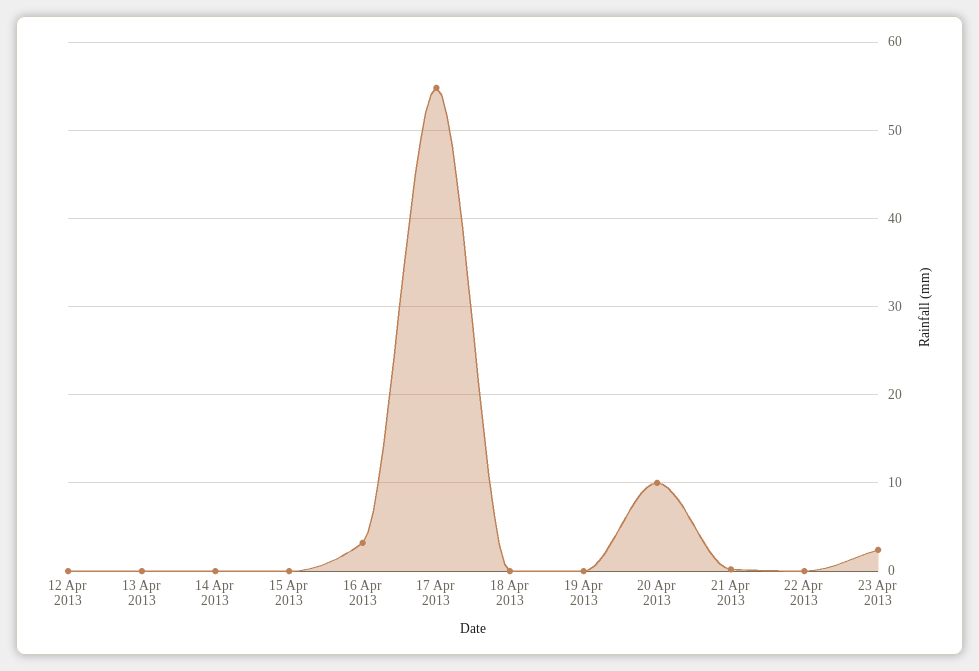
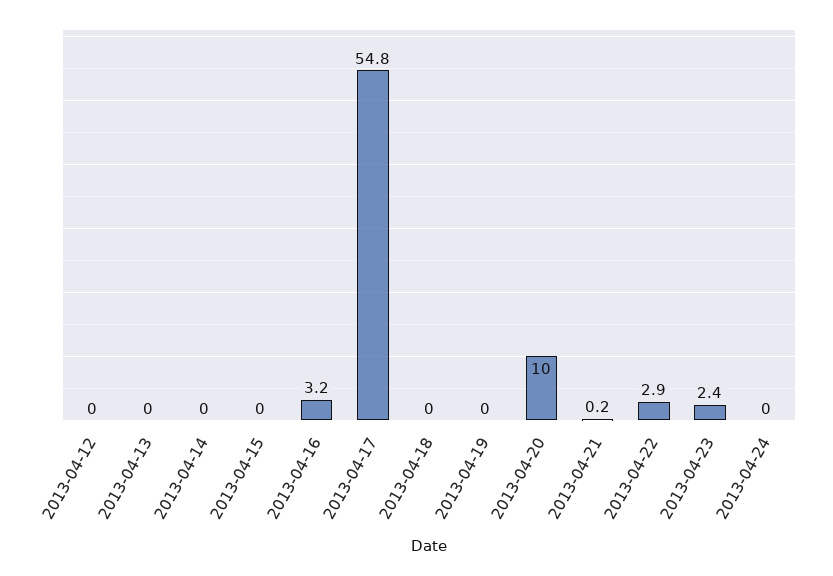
22 Apr 2013: 0 -> 2.9
2013-04-24: none -> 0

